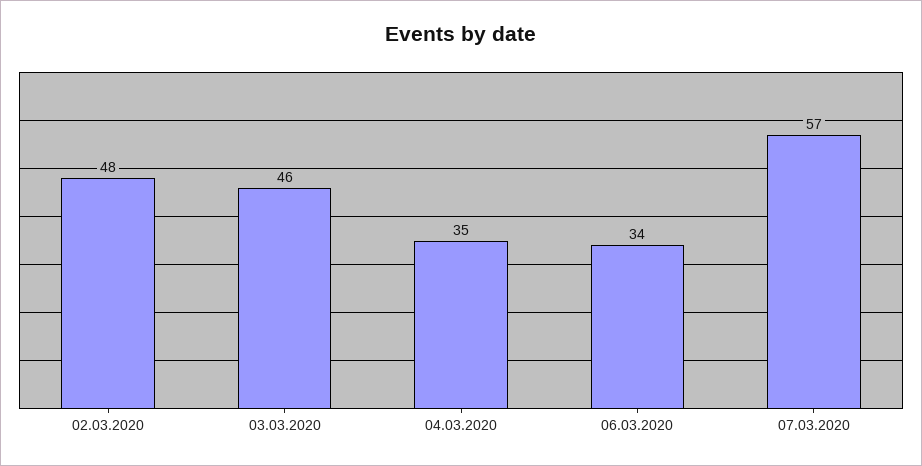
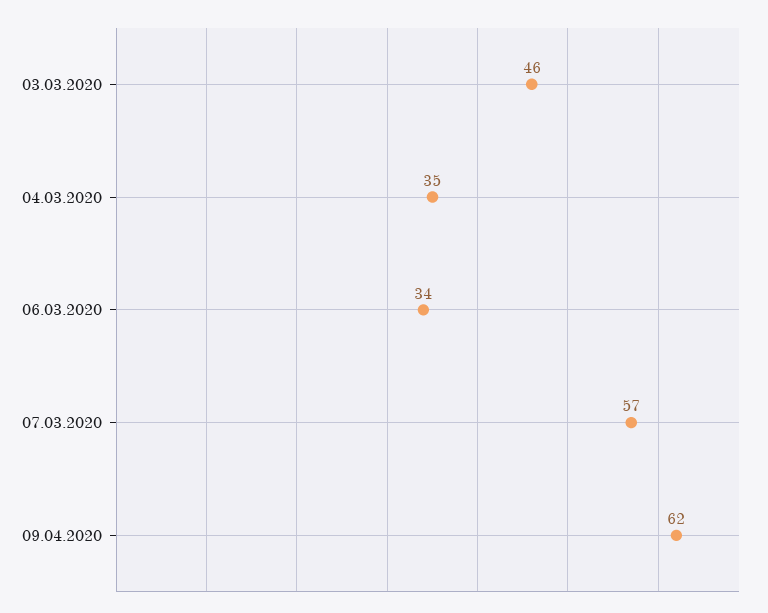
02.03.2020: 48 -> none
09.04.2020: none -> 62

